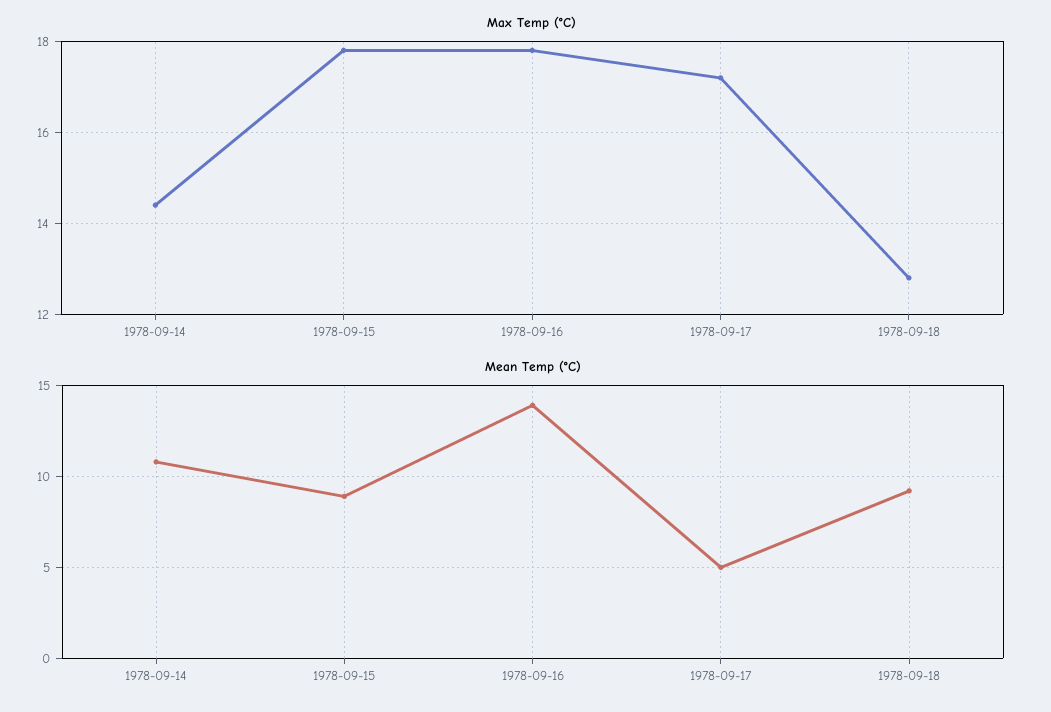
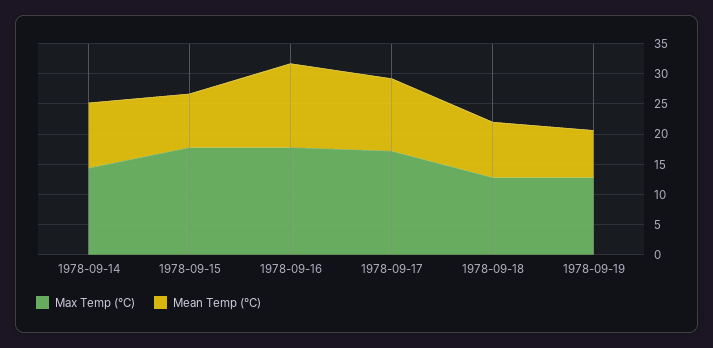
Mean Temp (°C), 1978-09-17: 5 -> 12.5
Max Temp (°C), 1978-09-19: none -> 12.5
Mean Temp (°C), 1978-09-19: none -> 7.5

